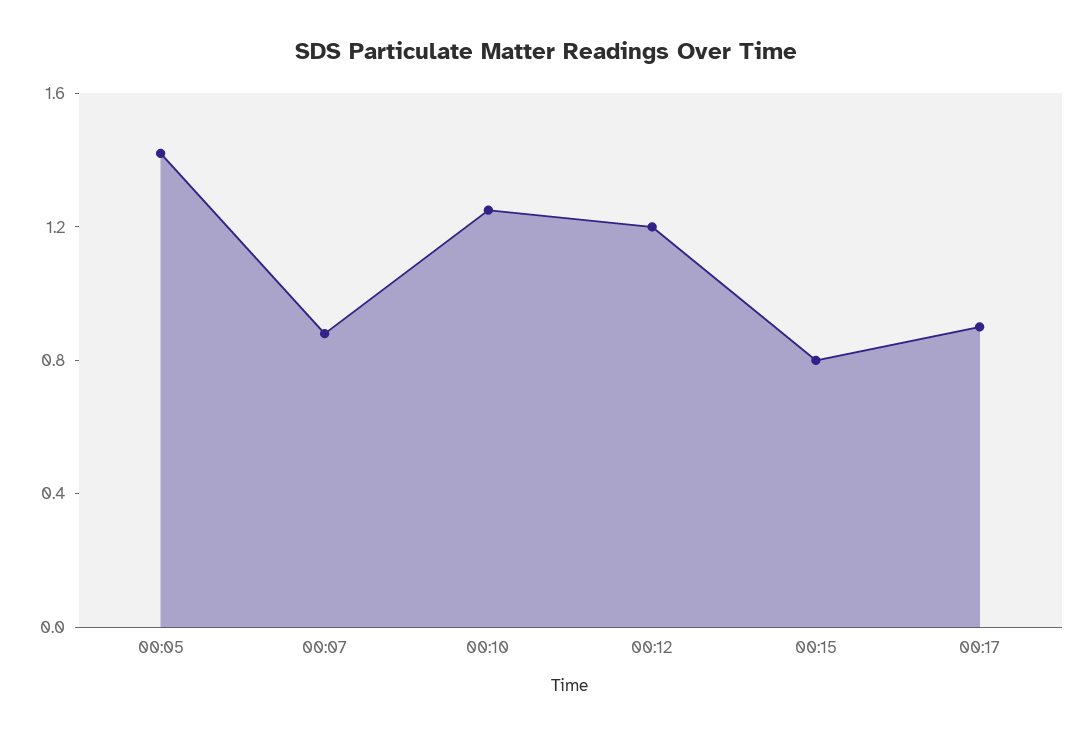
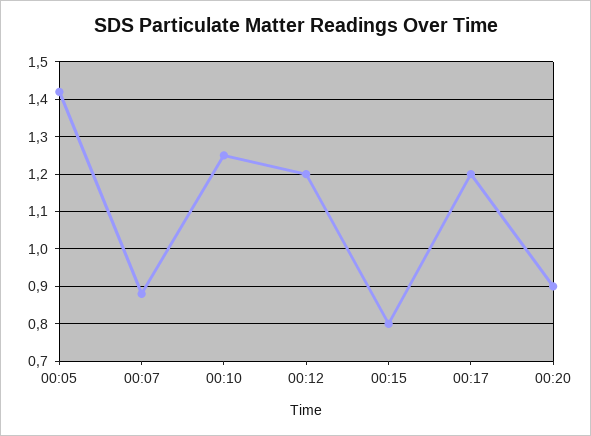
00:17: 0.9 -> 1.2
00:20: none -> 0.9

